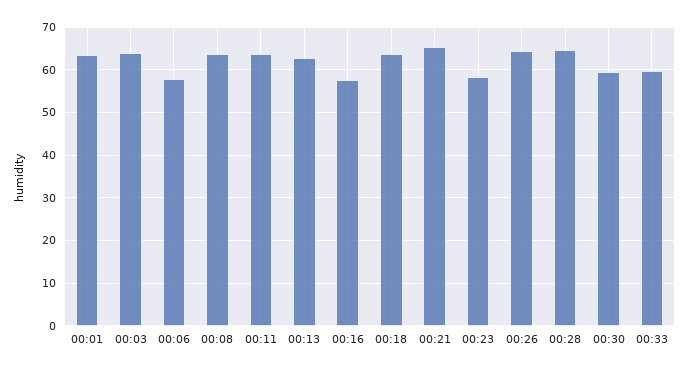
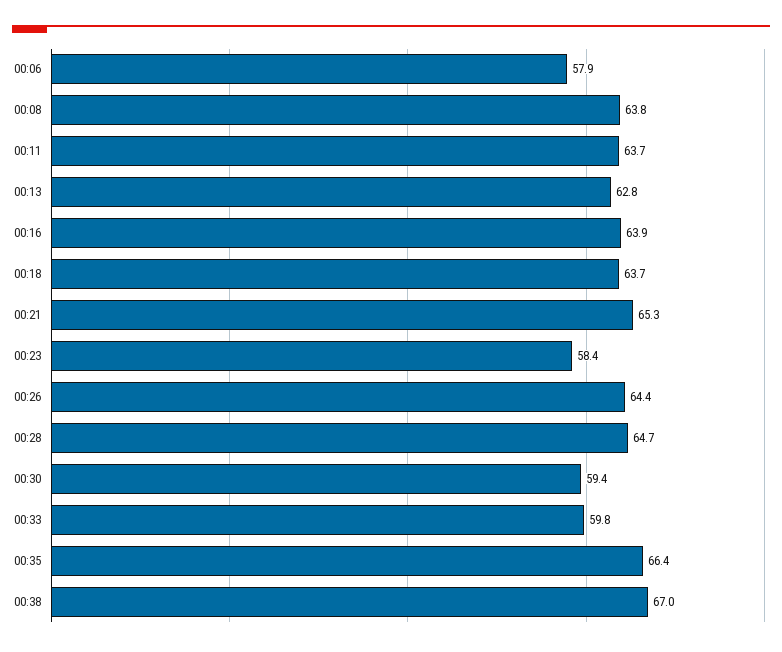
00:01: 64 -> none
00:03: 64 -> none
00:16: 58 -> 63.9
00:35: none -> 66.4
00:38: none -> 67

